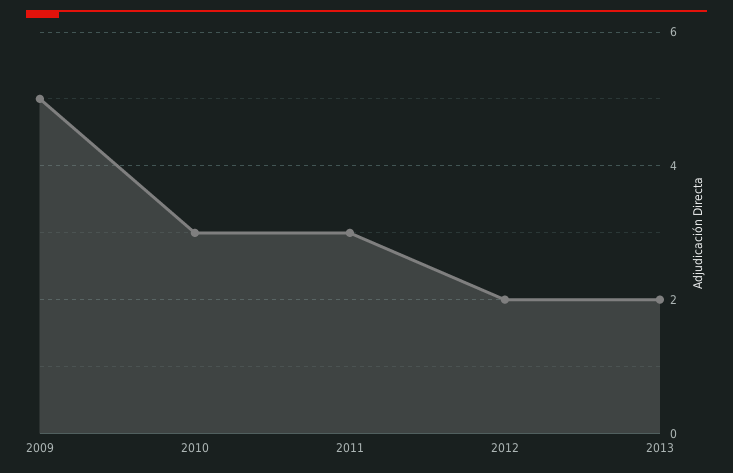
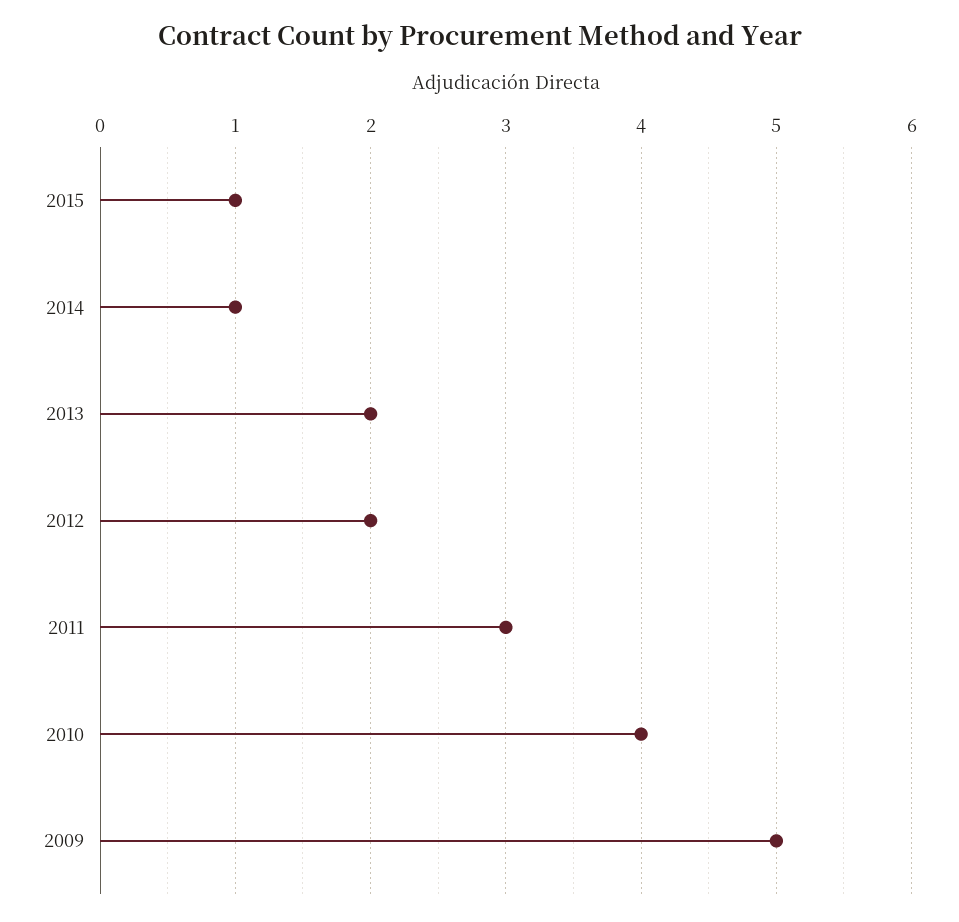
2010: 3 -> 4
2015: none -> 1
2014: none -> 1

